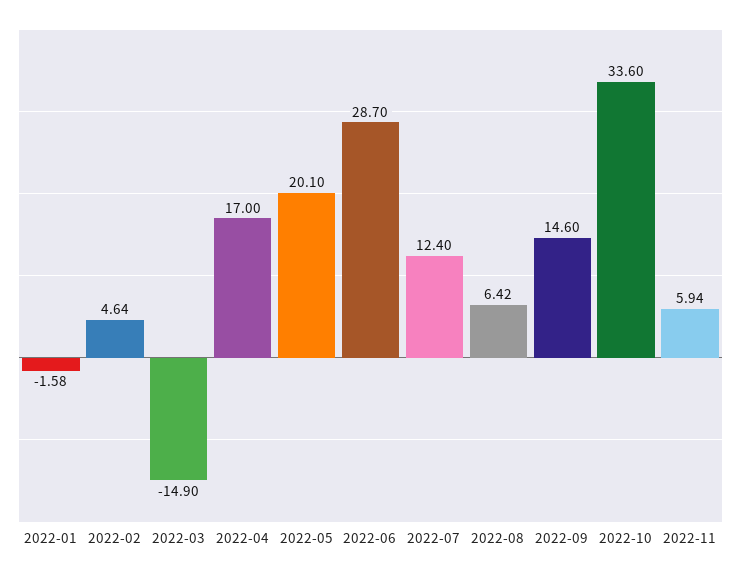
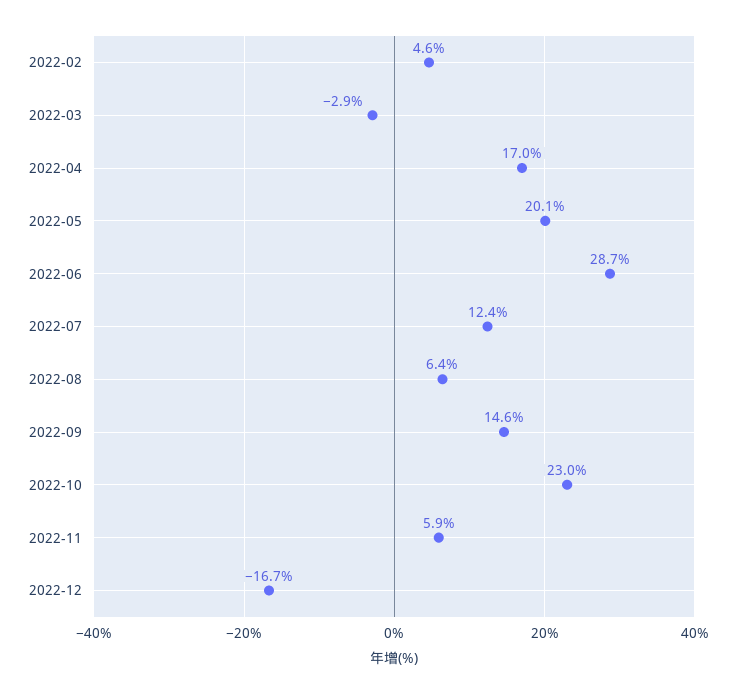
2022-01: -1.58 -> none
2022-03: -14.9 -> -2.9
2022-10: 33.6 -> 23
2022-12: none -> -16.7

